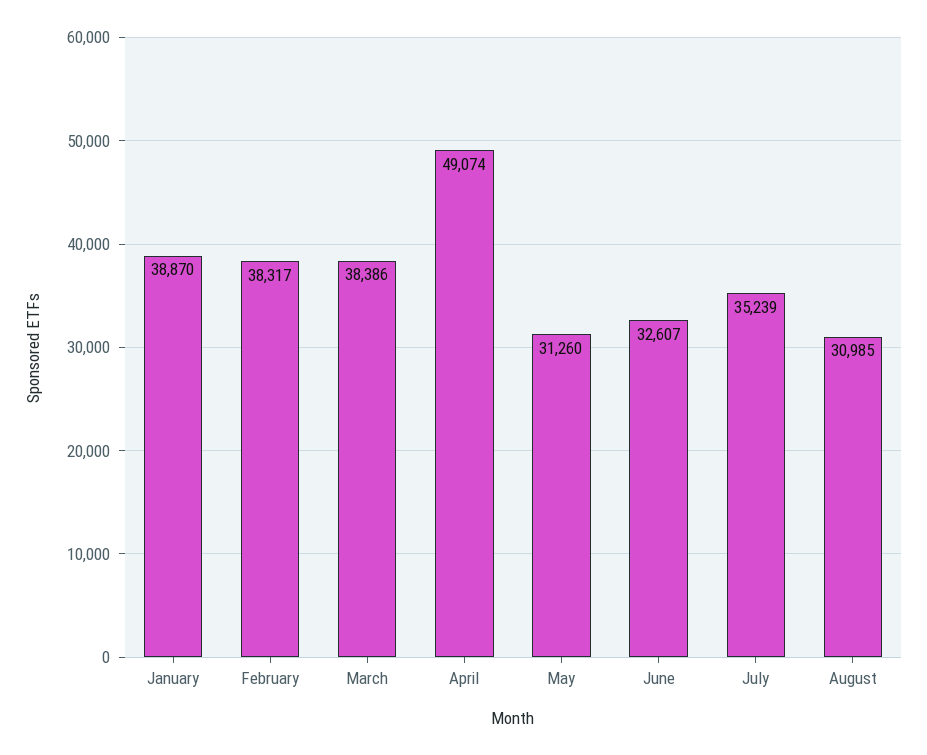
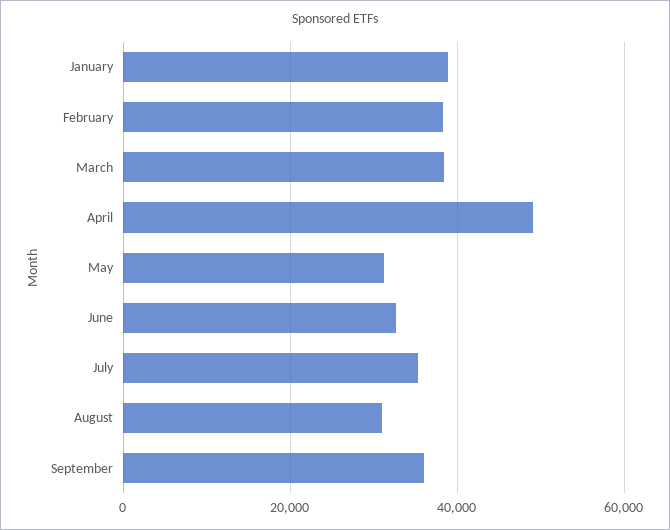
September: none -> 36000

